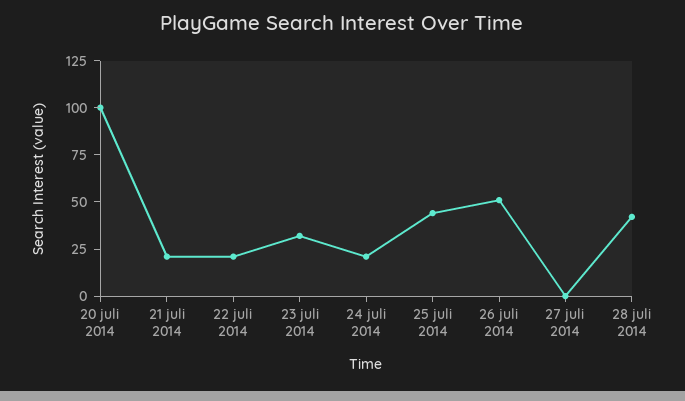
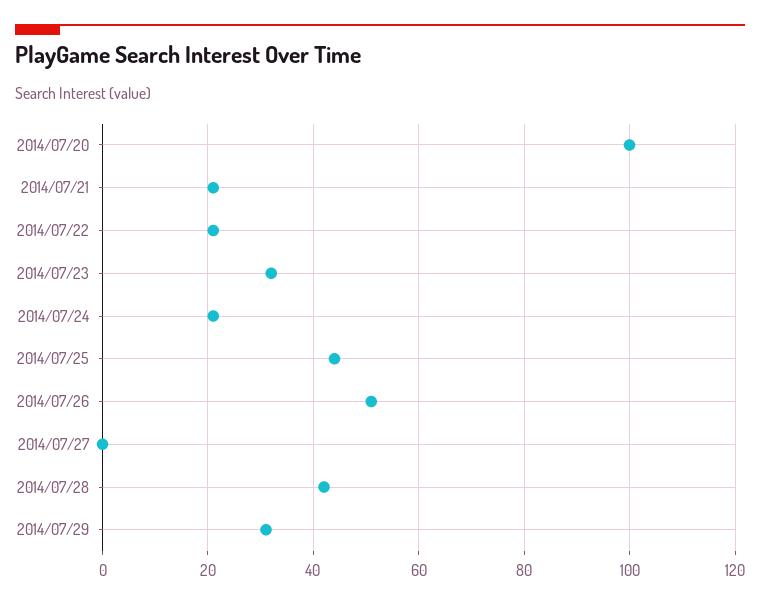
2014/07/29: none -> 30

